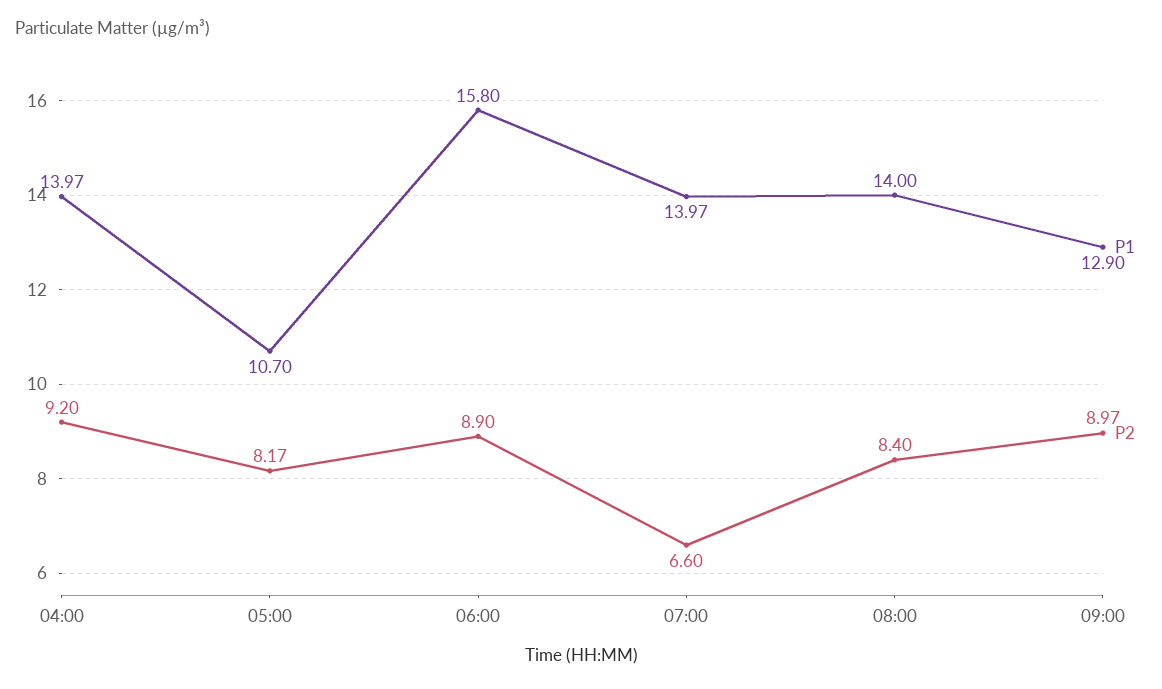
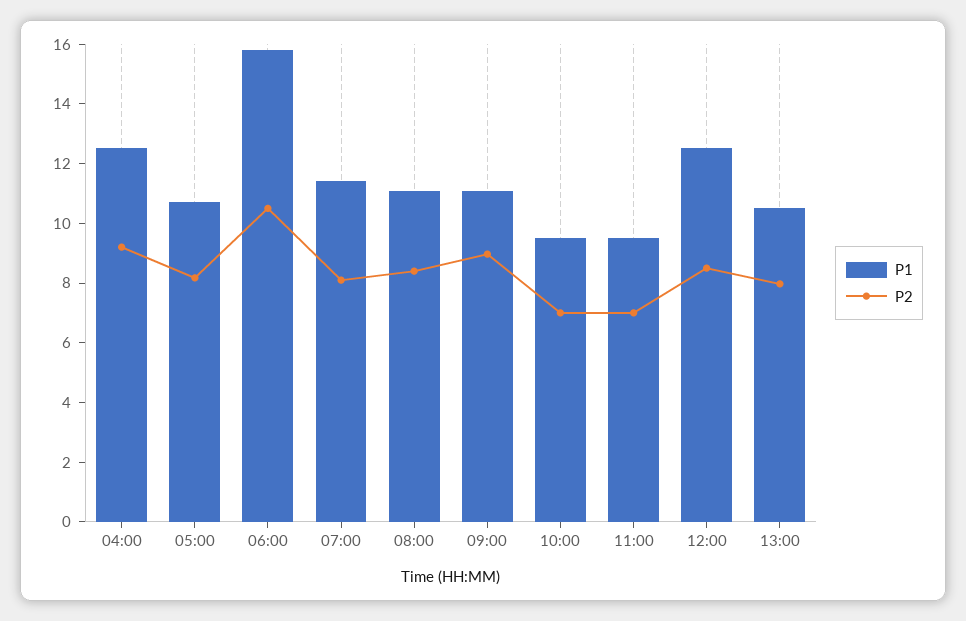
P1, 04:00: 13.97 -> 12.5
P2, 06:00: 8.9 -> 10.5
P1, 07:00: 13.97 -> 11.5
P2, 07:00: 6.6 -> 8
P1, 08:00: 14 -> 11
P1, 09:00: 12.9 -> 11
P1, 10:00: none -> 9.5
P2, 10:00: none -> 7
P1, 11:00: none -> 9.5
P2, 11:00: none -> 7
P1, 12:00: none -> 12.5
P2, 12:00: none -> 8.5
P1, 13:00: none -> 10.5
P2, 13:00: none -> 8

